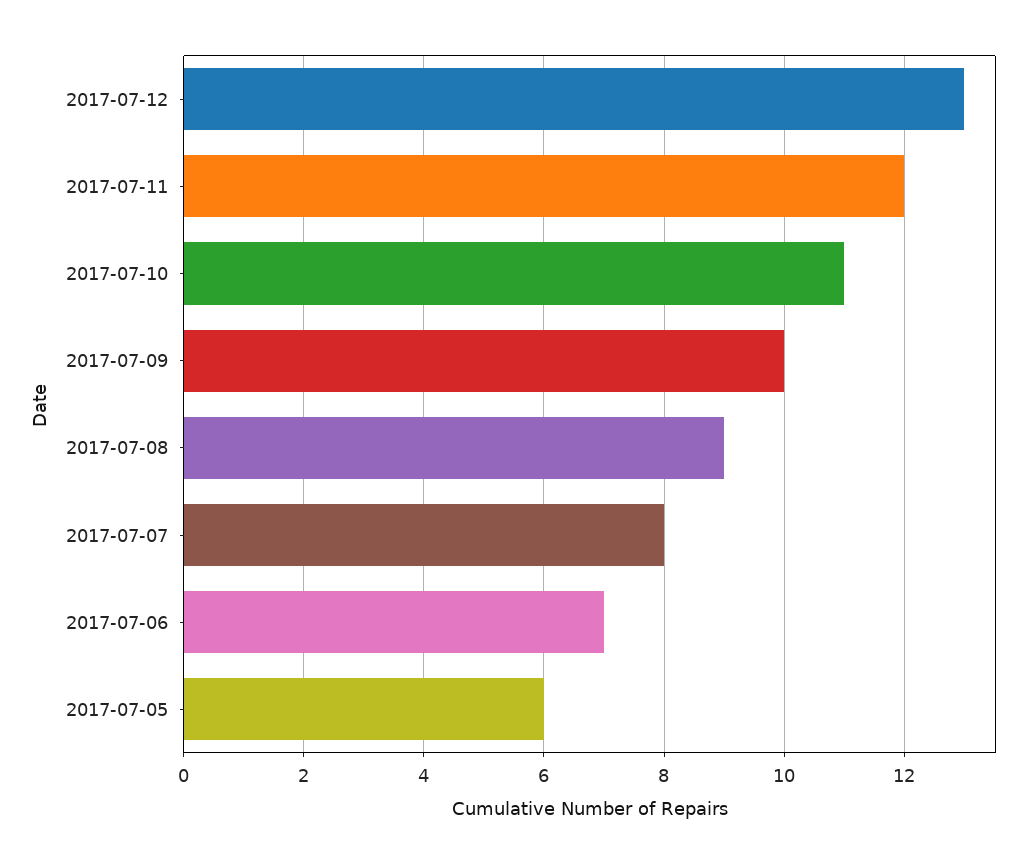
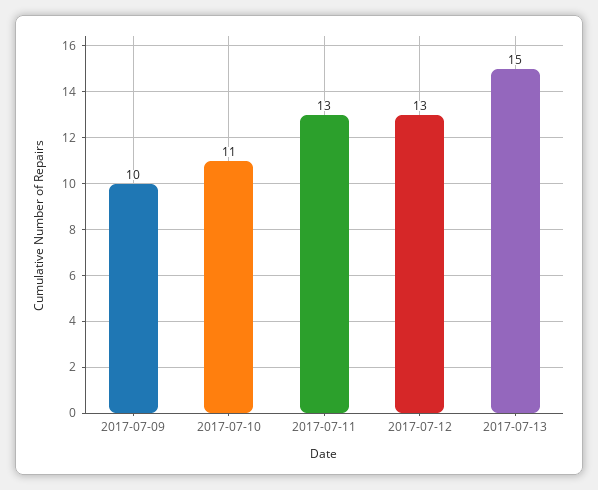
2017-07-11: 12 -> 13
2017-07-08: 9 -> none
2017-07-07: 8 -> none
2017-07-06: 7 -> none
2017-07-05: 6 -> none
2017-07-13: none -> 15

